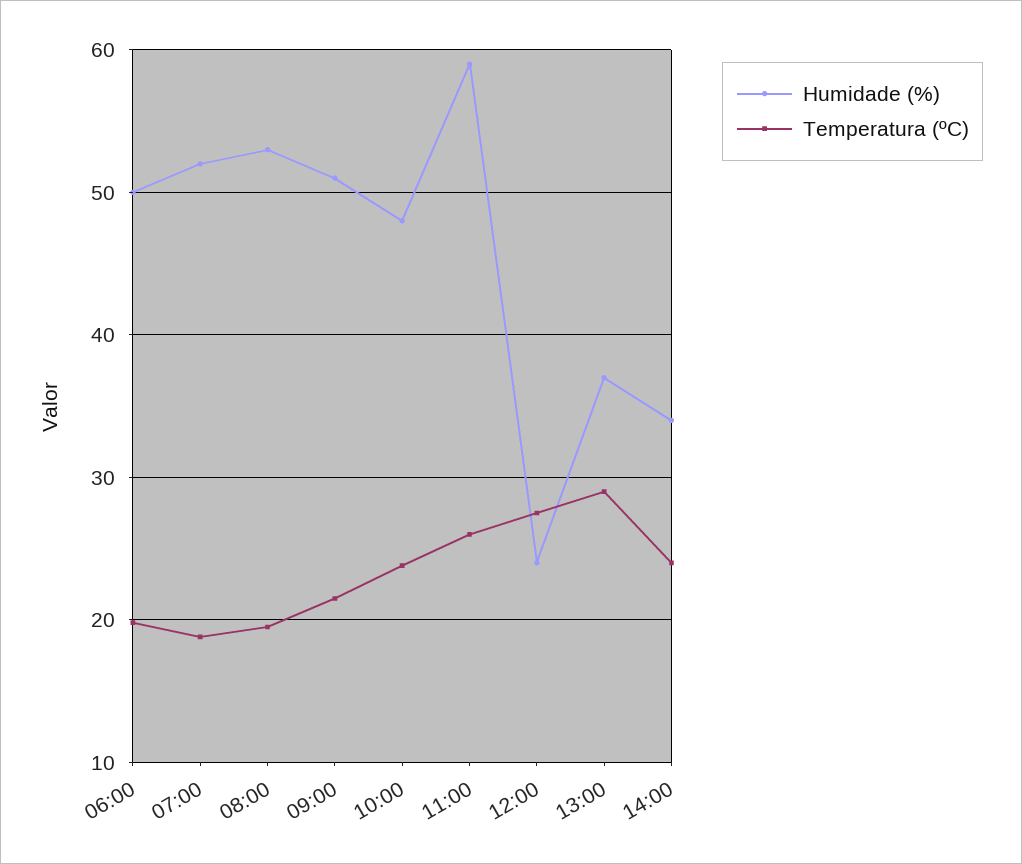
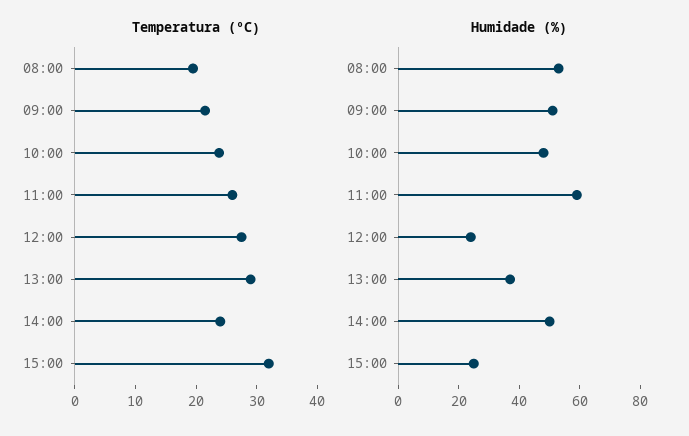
Humidade (%), 06:00: 50 -> none
Temperatura (ºC), 06:00: 20 -> none
Humidade (%), 07:00: 52 -> none
Temperatura (ºC), 07:00: 19 -> none
Humidade (%), 14:00: 34 -> 50
Temperatura (ºC), 15:00: none -> 32
Humidade (%), 15:00: none -> 25

